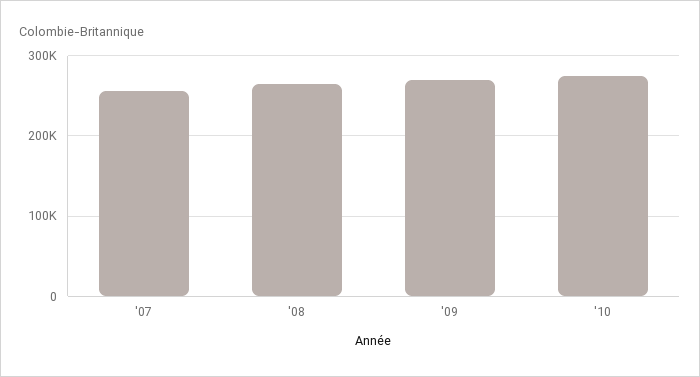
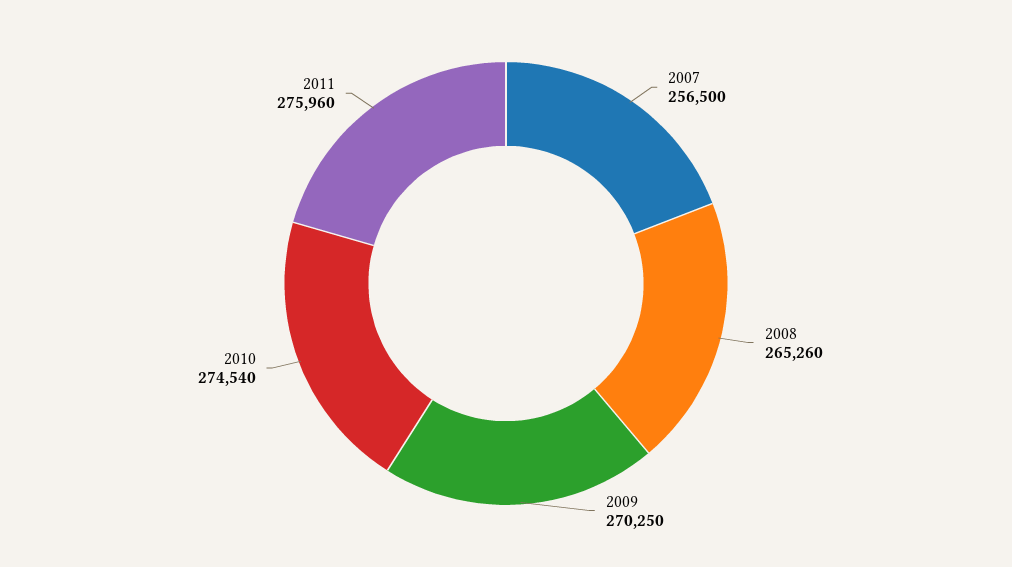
2011: none -> 275960

